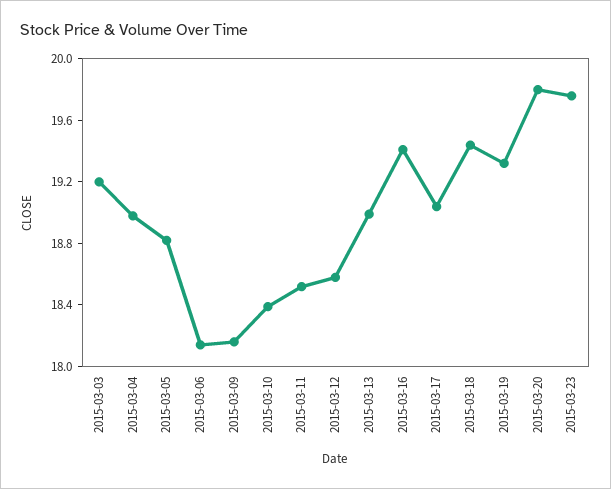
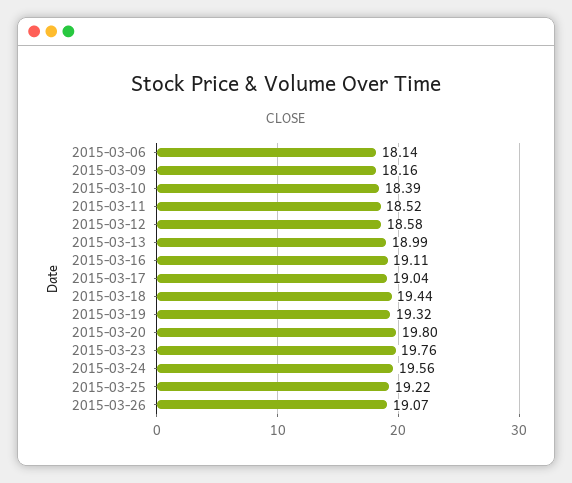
2015-03-03: 19.2 -> none
2015-03-04: 19 -> none
2015-03-05: 18.8 -> none
2015-03-16: 19.4 -> 19.11
2015-03-24: none -> 19.56
2015-03-25: none -> 19.22
2015-03-26: none -> 19.07

